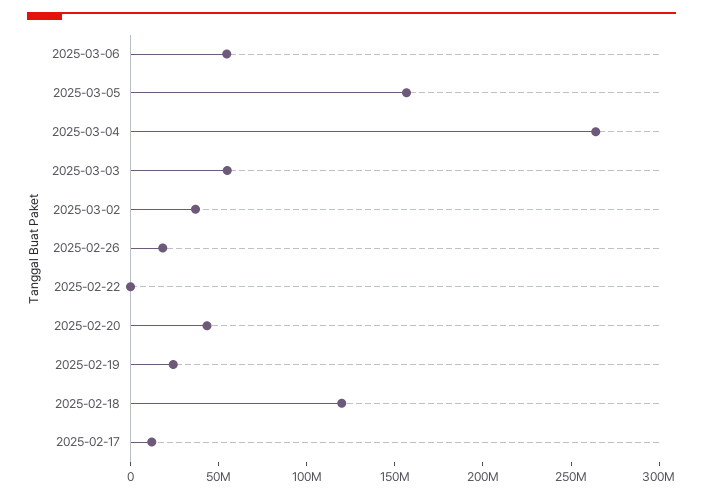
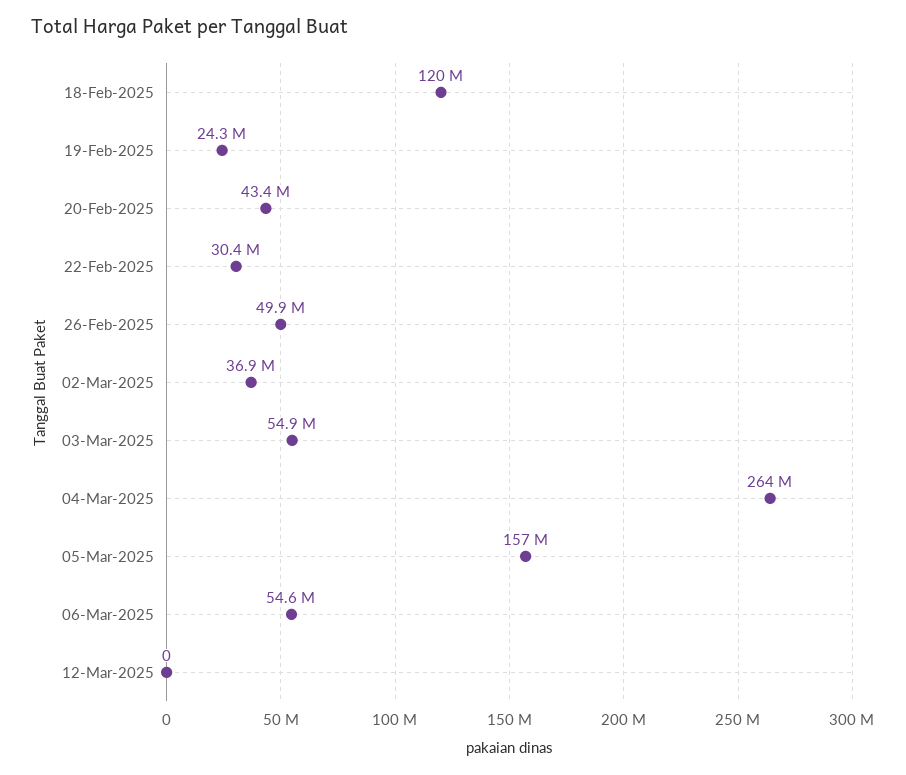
2025-02-26: 20000000 -> 49900000
2025-02-22: 0 -> 30400000
2025-02-17: 10000000 -> none
12-Mar-2025: none -> 0

